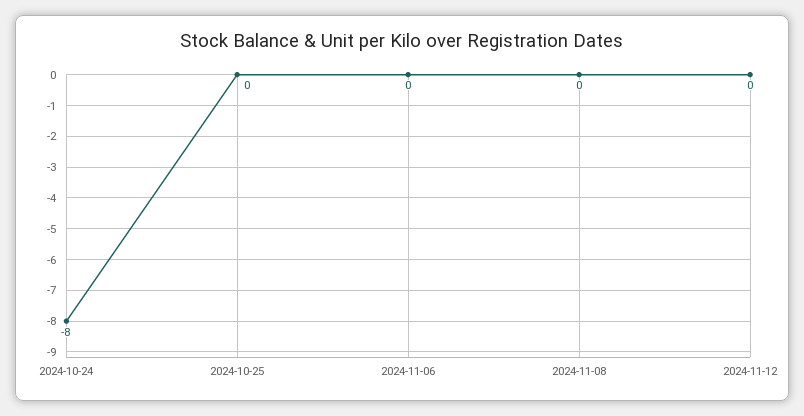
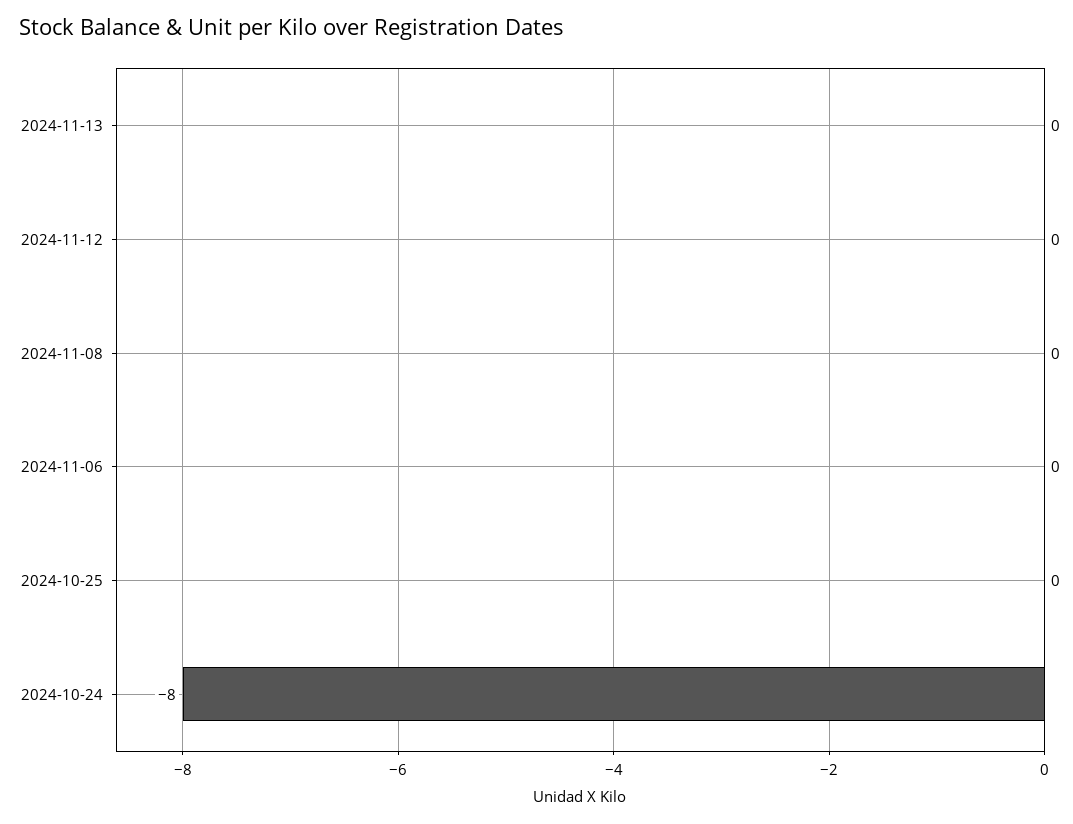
2024-11-13: none -> 0

